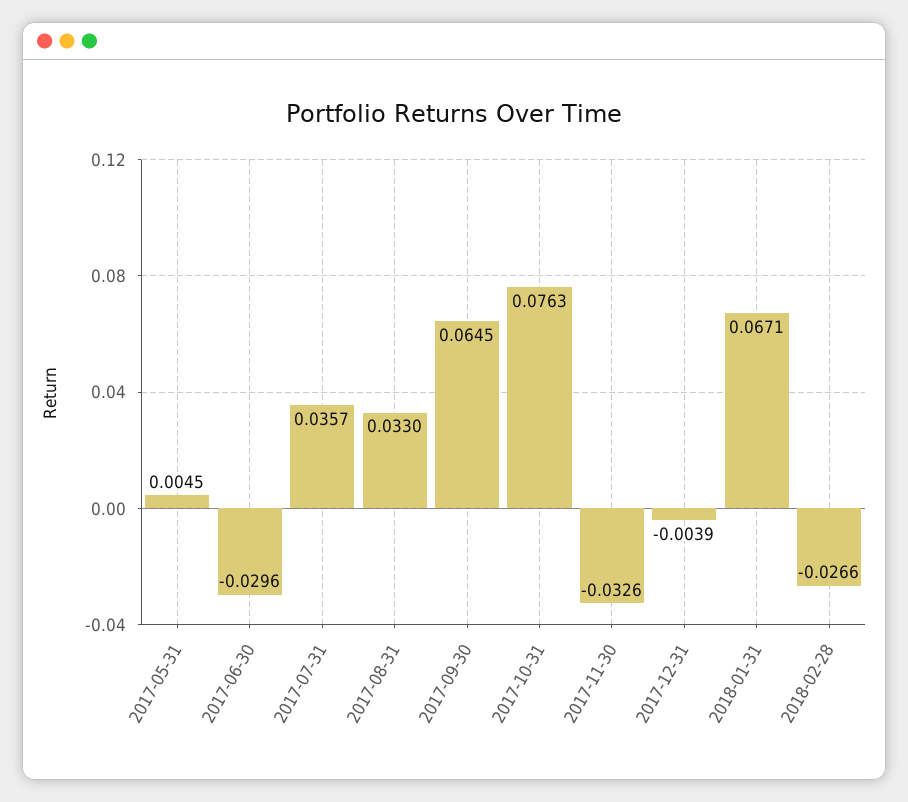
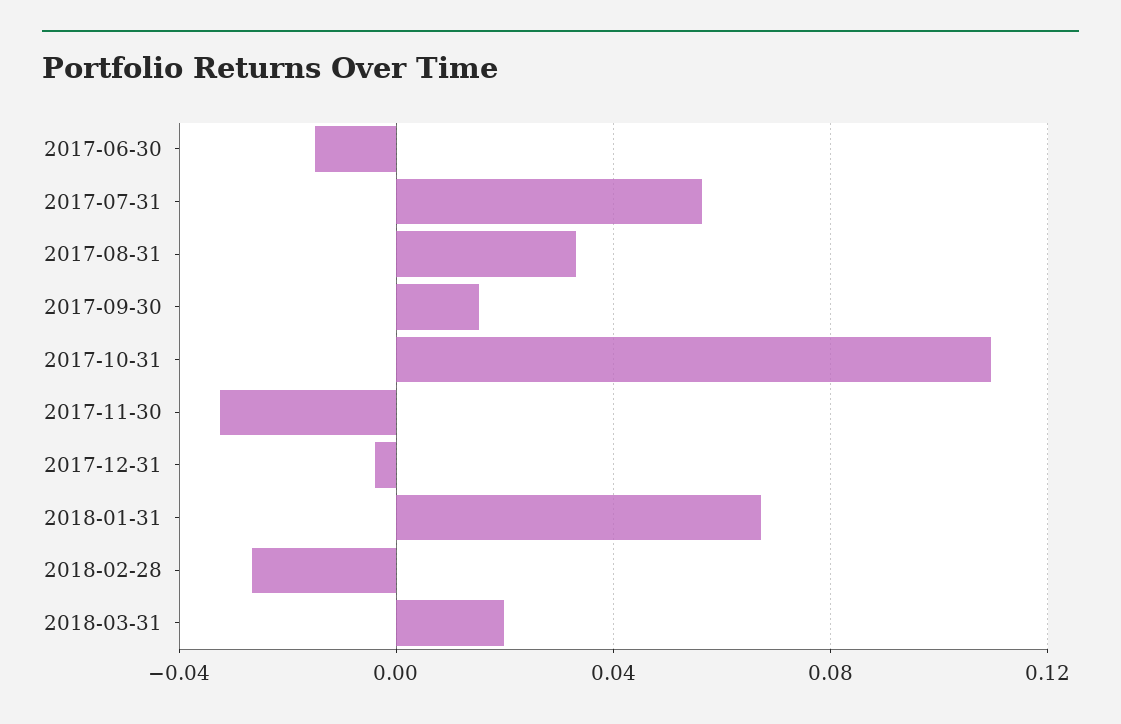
2017-05-31: 0.0045 -> none
2017-06-30: -0.0296 -> -0.015
2017-07-31: 0.0357 -> 0.055
2017-09-30: 0.0645 -> 0.015
2017-10-31: 0.0763 -> 0.11
2018-03-31: none -> 0.02

